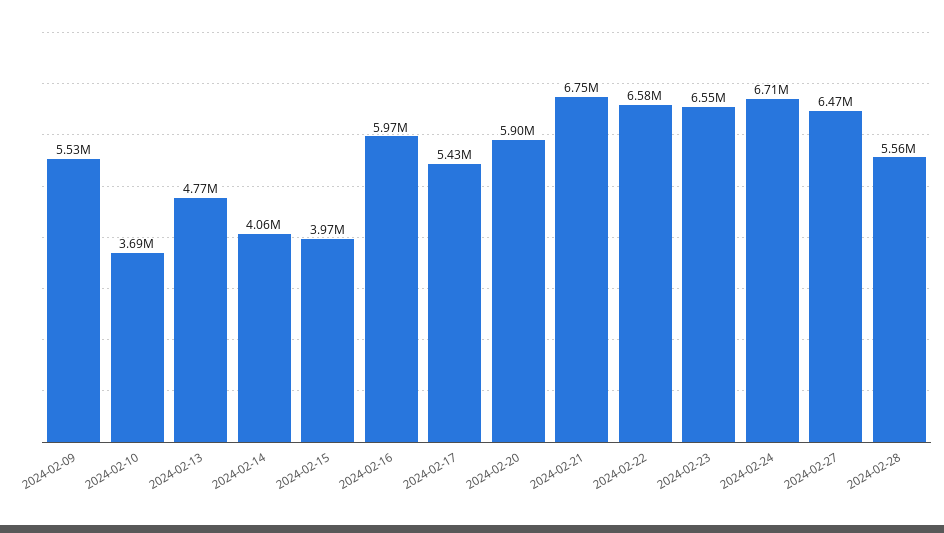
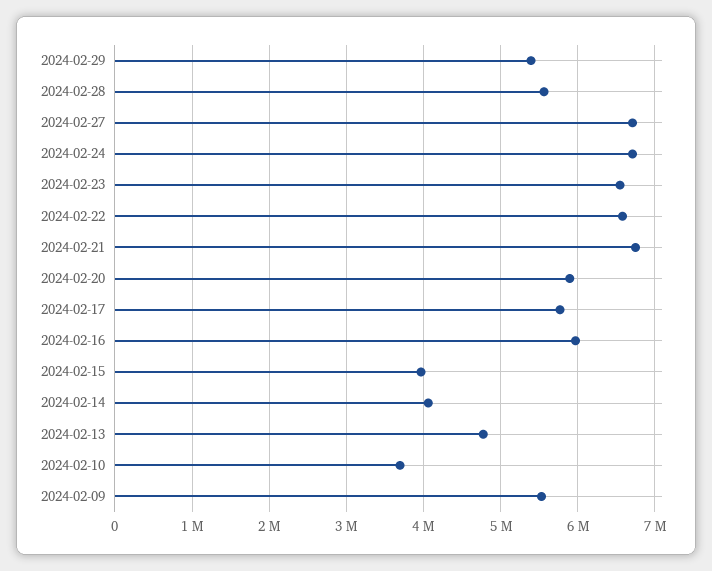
2024-02-17: 5430000 -> 5800000
2024-02-27: 6470000 -> 6700000
2024-02-29: none -> 5400000

